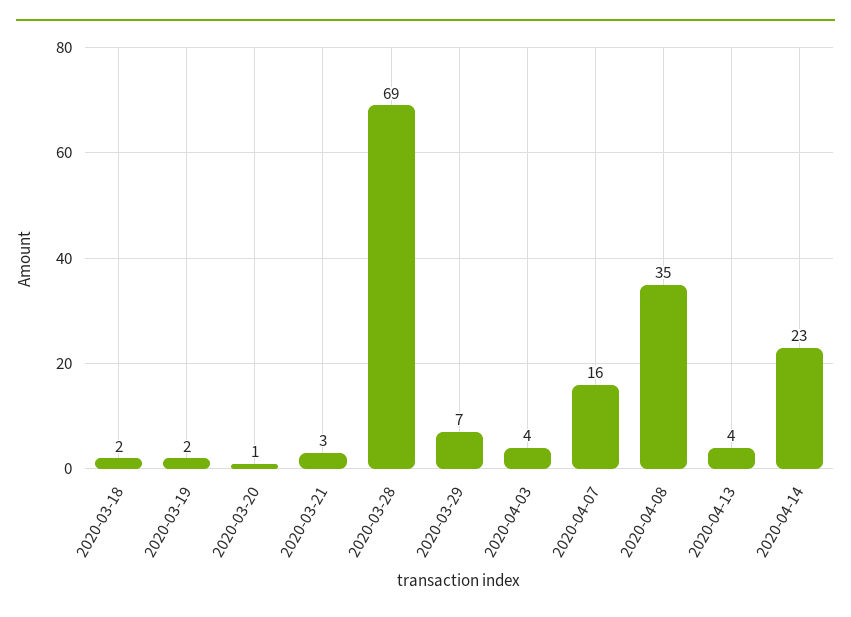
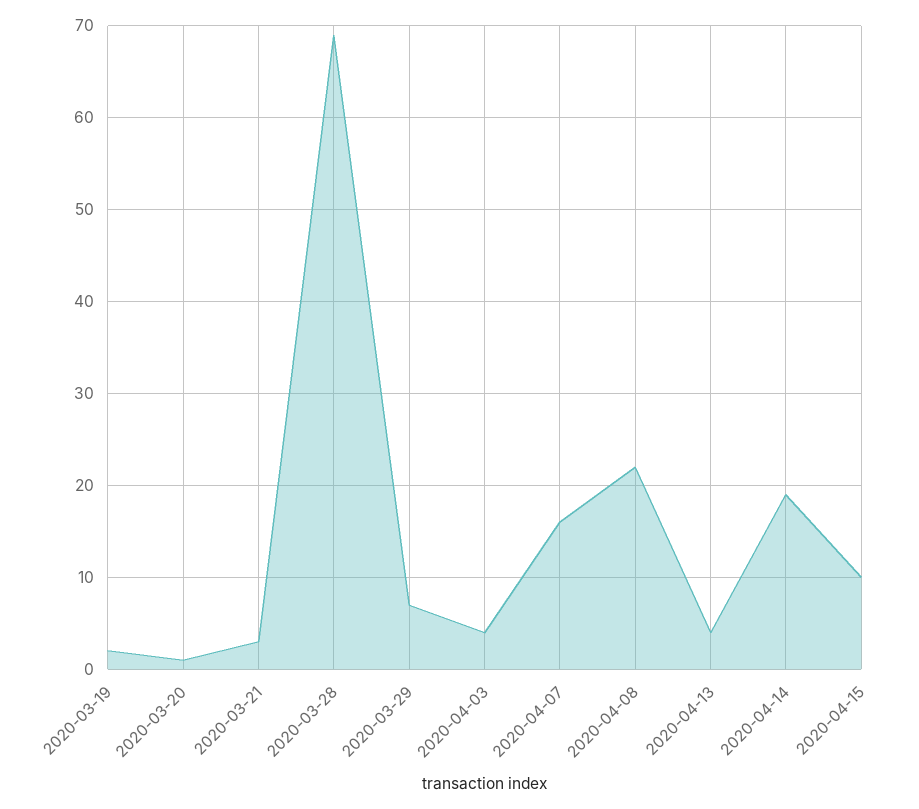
2020-03-18: 2 -> none
2020-04-08: 35 -> 22
2020-04-14: 23 -> 19
2020-04-15: none -> 10

